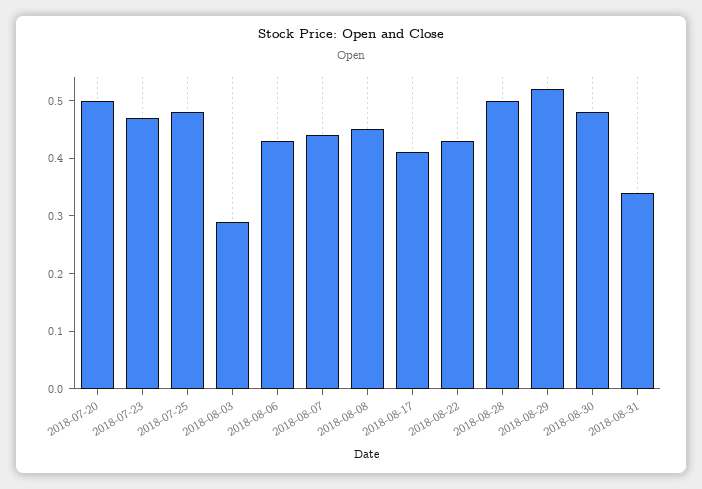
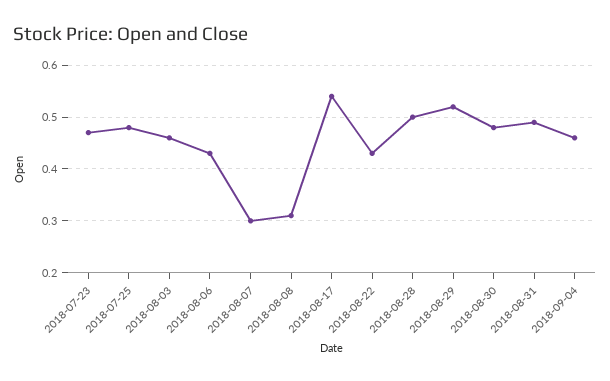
2018-07-20: 0.5 -> none
2018-08-03: 0.3 -> 0.45
2018-08-07: 0.45 -> 0.3
2018-08-08: 0.45 -> 0.3
2018-08-17: 0.4 -> 0.55
2018-08-31: 0.35 -> 0.5
2018-09-04: none -> 0.45

